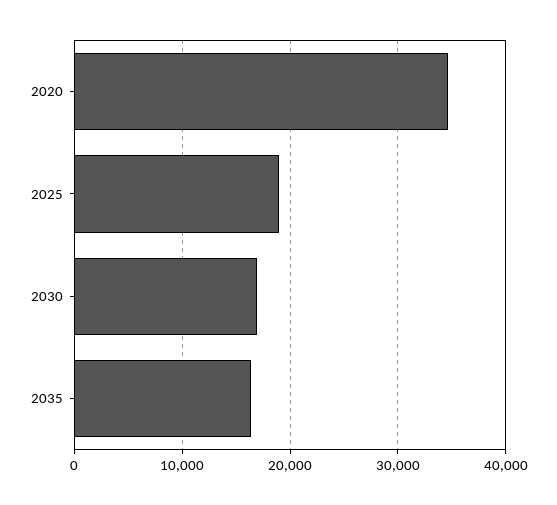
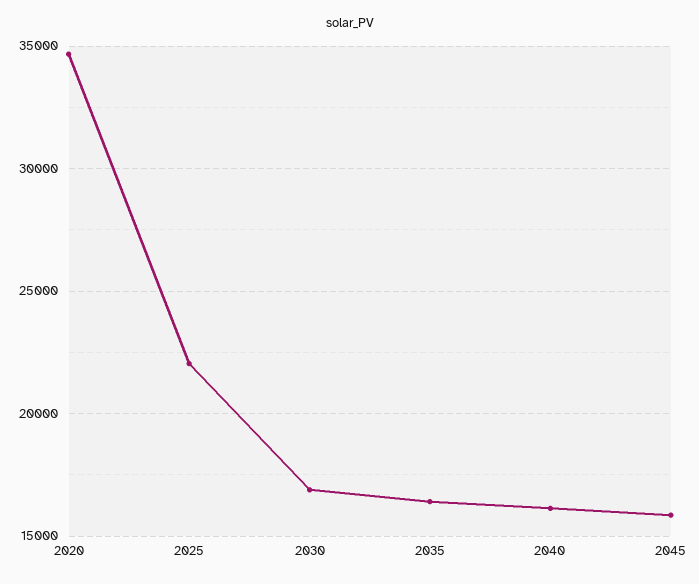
2025: 19000 -> 22000
2040: none -> 16000
2045: none -> 16000

